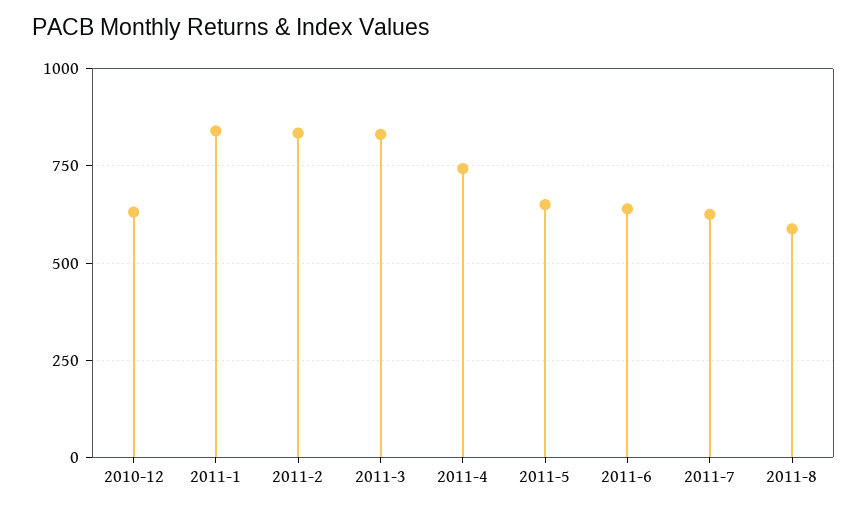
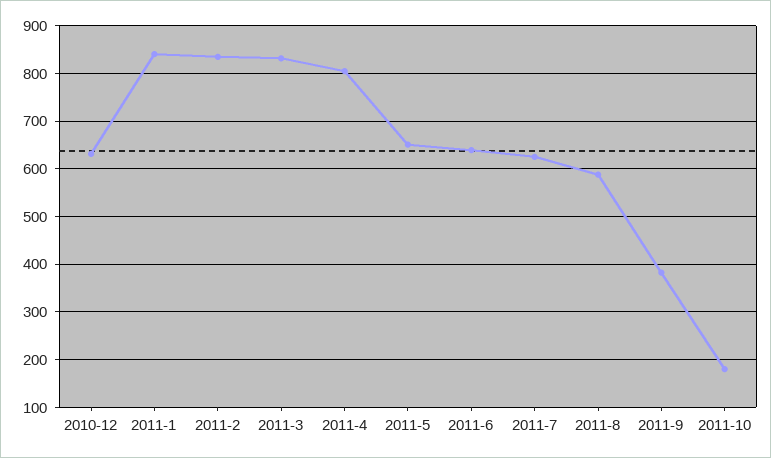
2011-4: 750 -> 800
2011-9: none -> 380
2011-10: none -> 180

